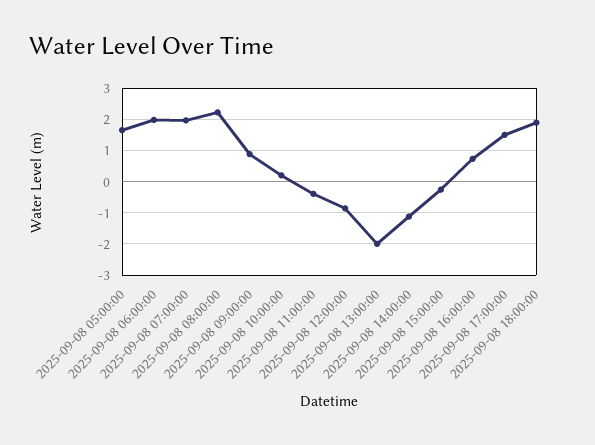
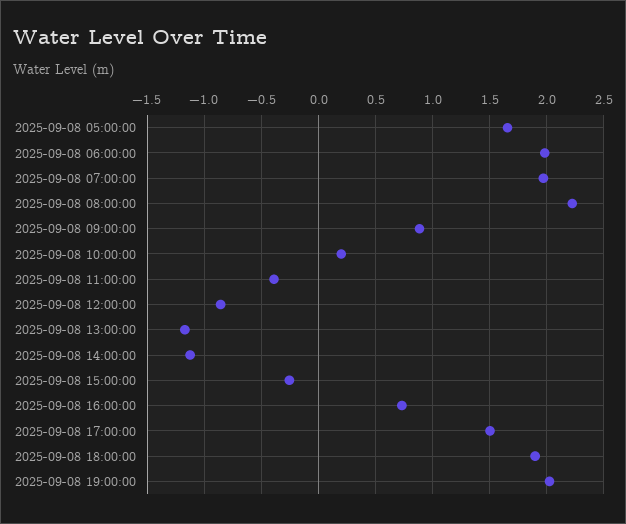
2025-09-08 13:00:00: -2 -> -1.2
2025-09-08 19:00:00: none -> 2

